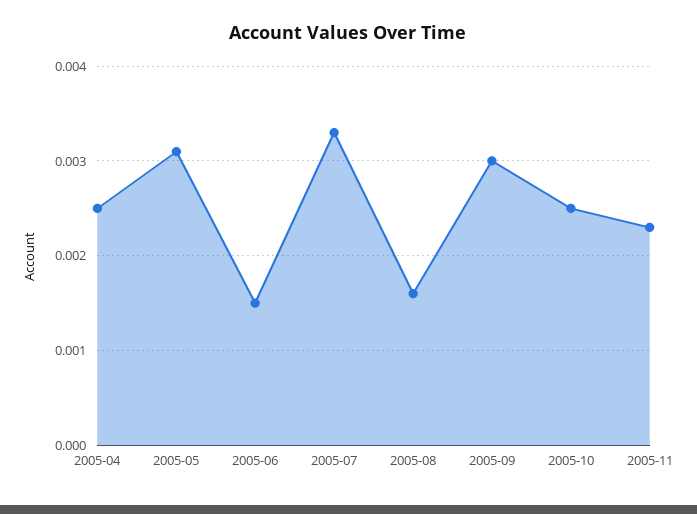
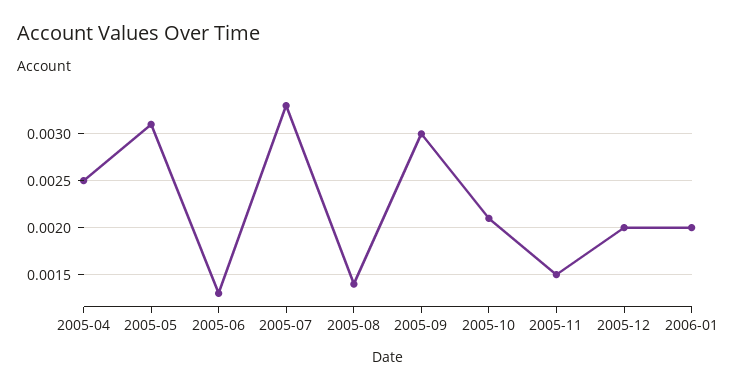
2005-06: 0.0015 -> 0.0013
2005-08: 0.0016 -> 0.0014
2005-10: 0.0025 -> 0.0021
2005-11: 0.0023 -> 0.0015
2005-12: none -> 0.002
2006-01: none -> 0.002

